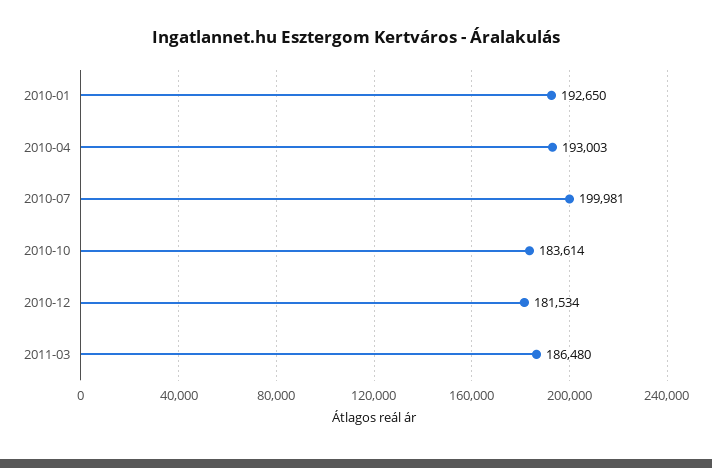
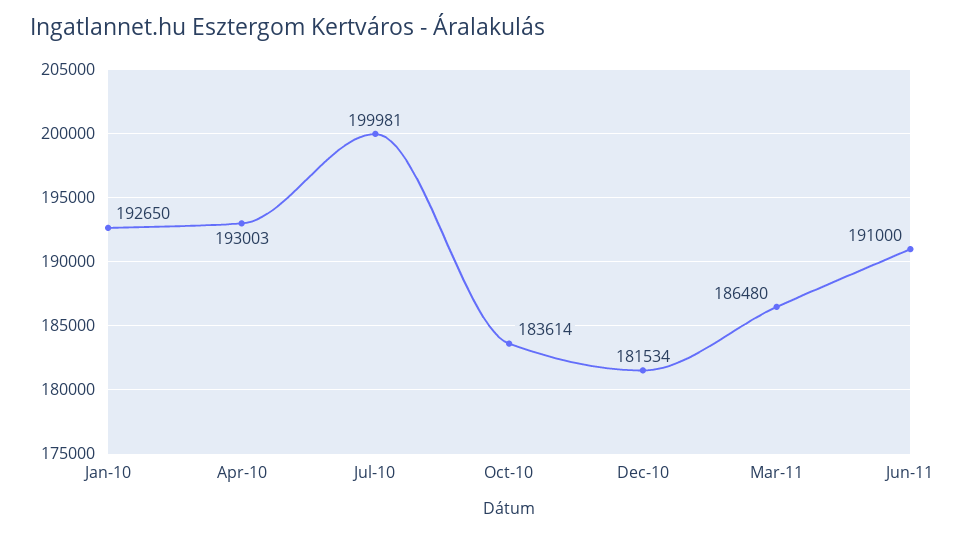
Jun-11: none -> 191000

